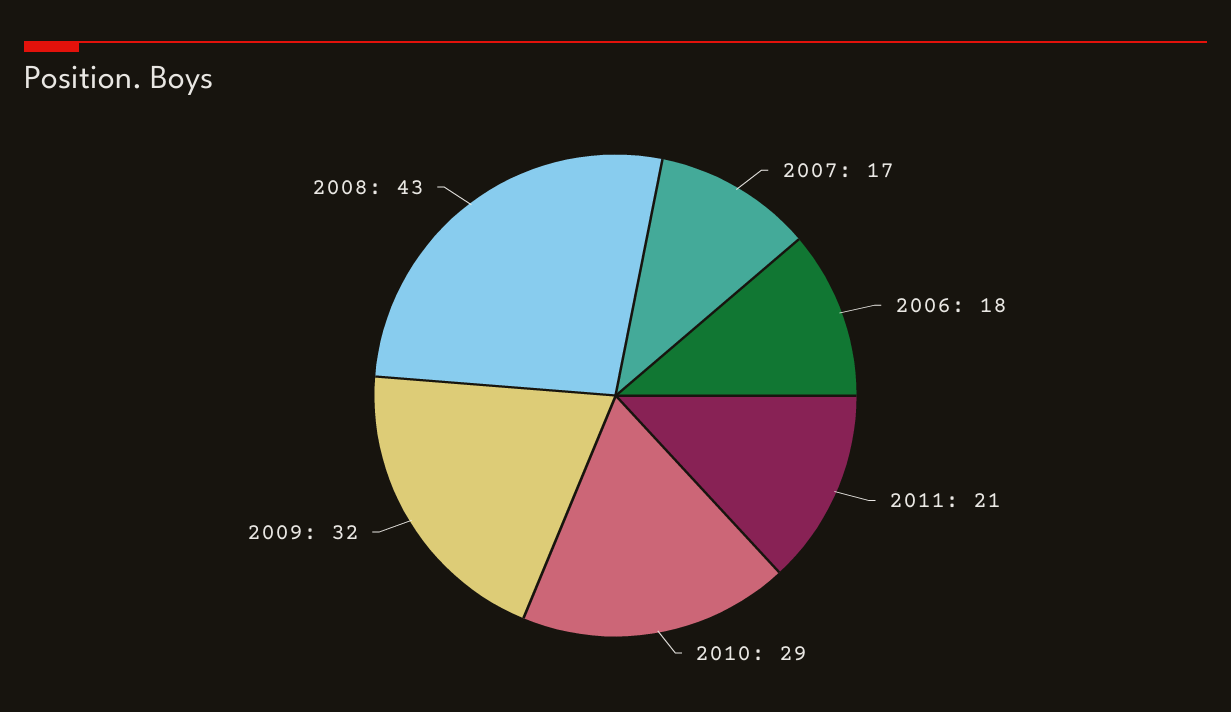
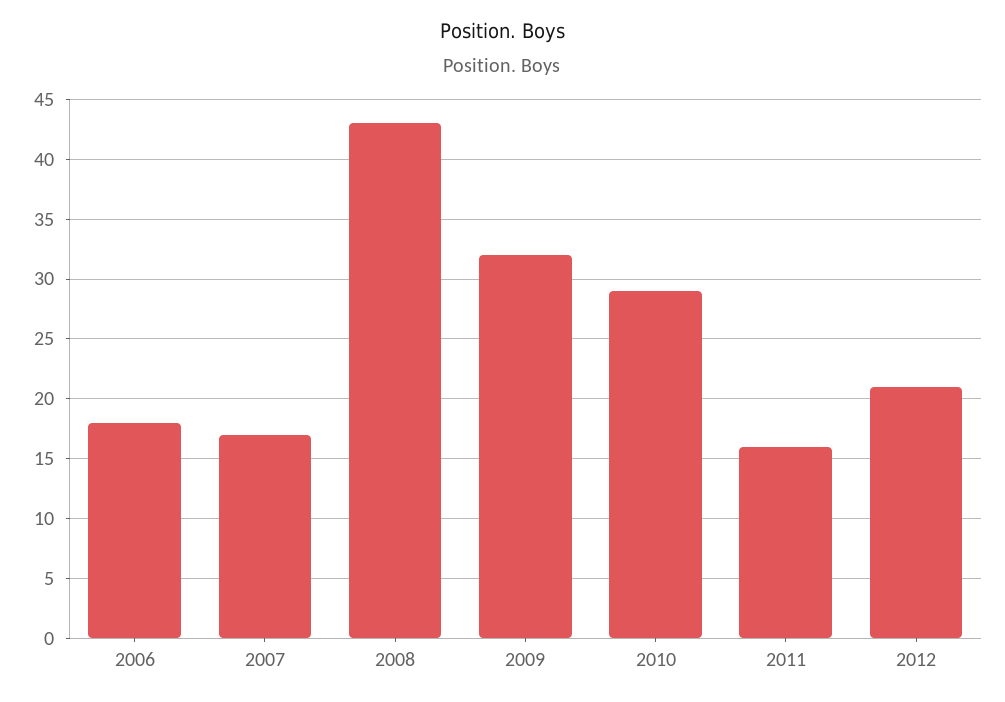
2011: 21 -> 16
2012: none -> 21

